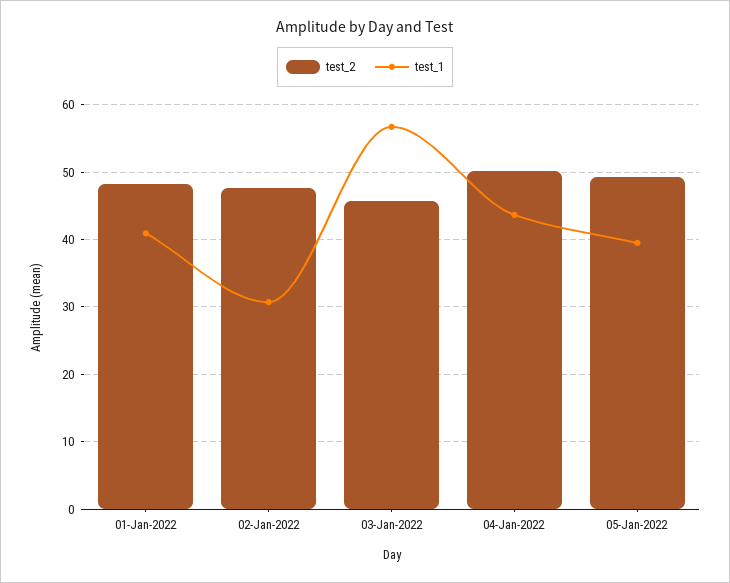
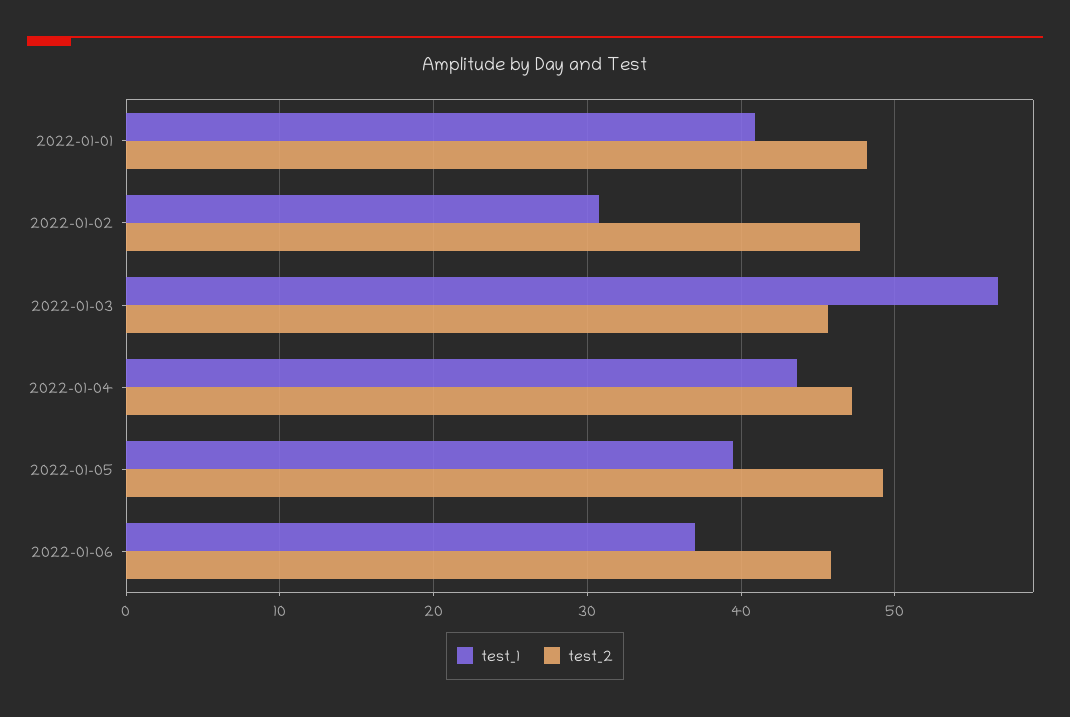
test_2, 04-Jan-2022: 50 -> 47
test_1, 2022-01-06: none -> 37
test_2, 2022-01-06: none -> 46

